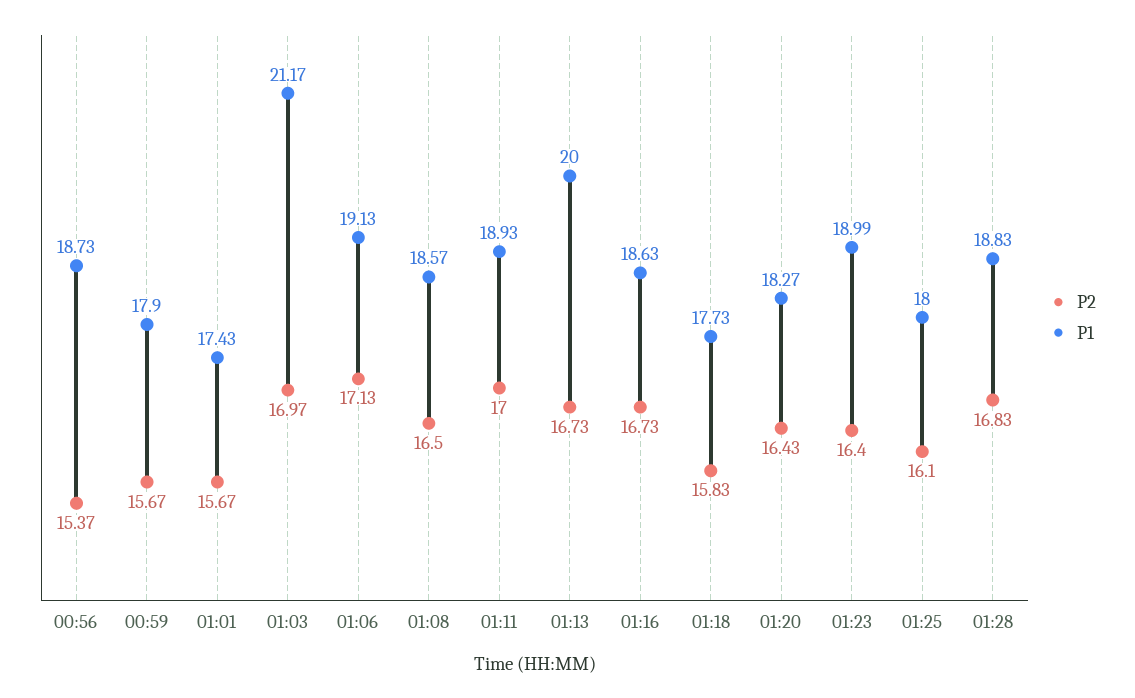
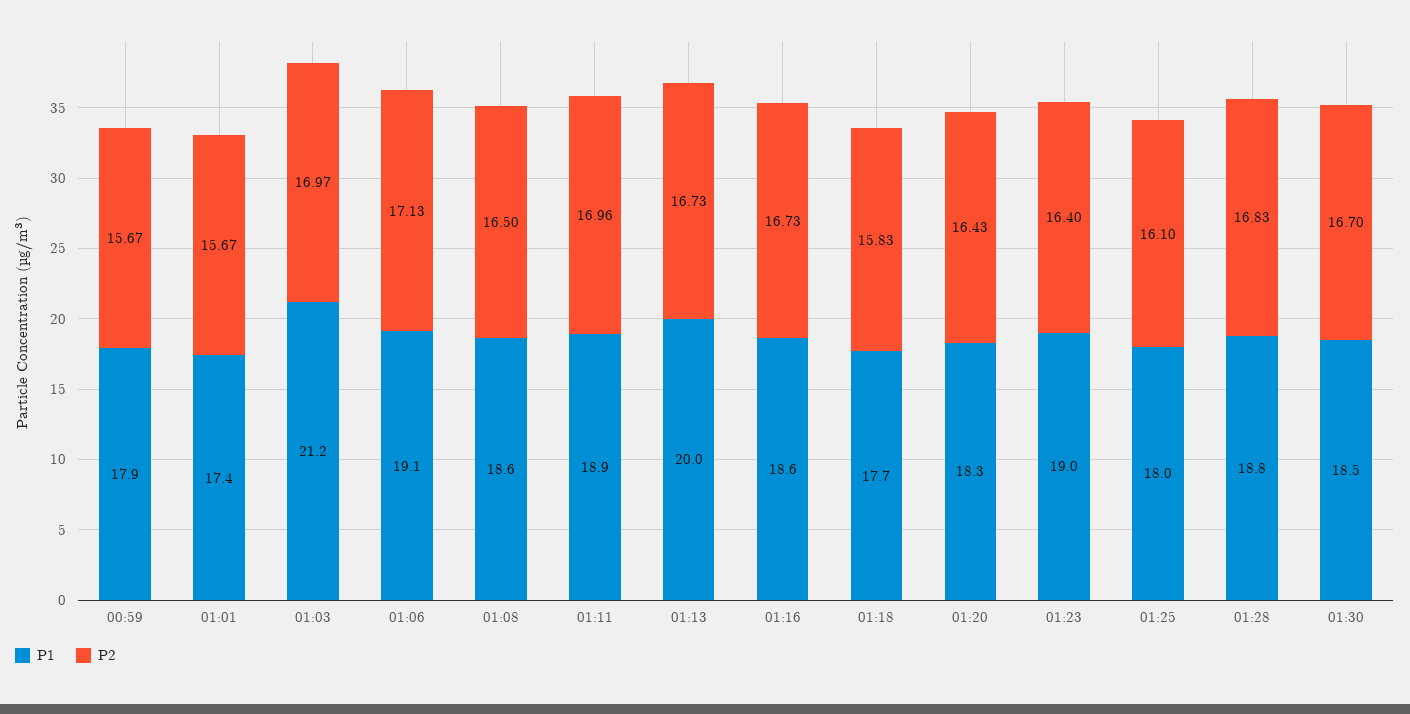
P2, 00:56: 15.37 -> none
P1, 00:56: 18.73 -> none
P2, 01:11: 17 -> 16.96
P1, 01:30: none -> 18.5
P2, 01:30: none -> 16.7

